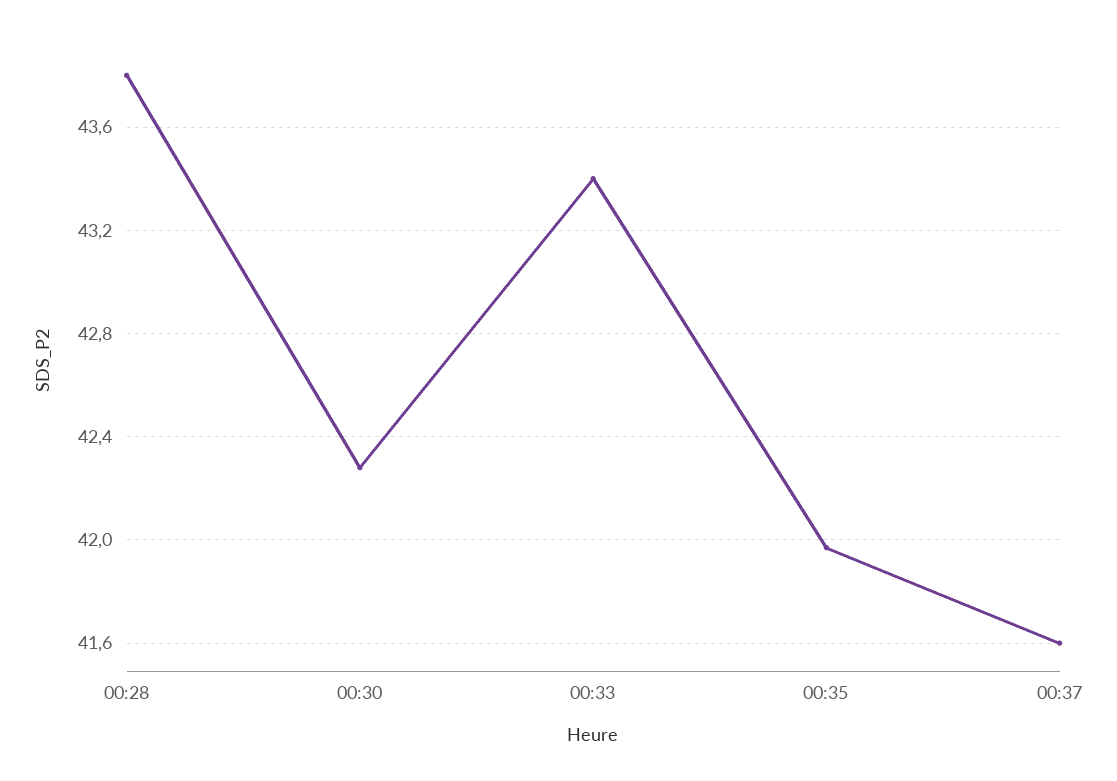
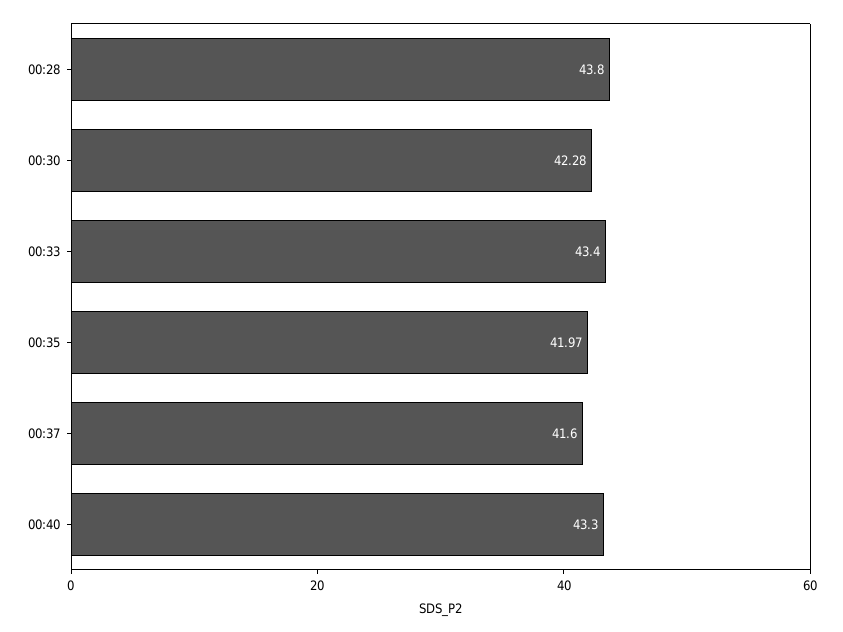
00:40: none -> 43.3

